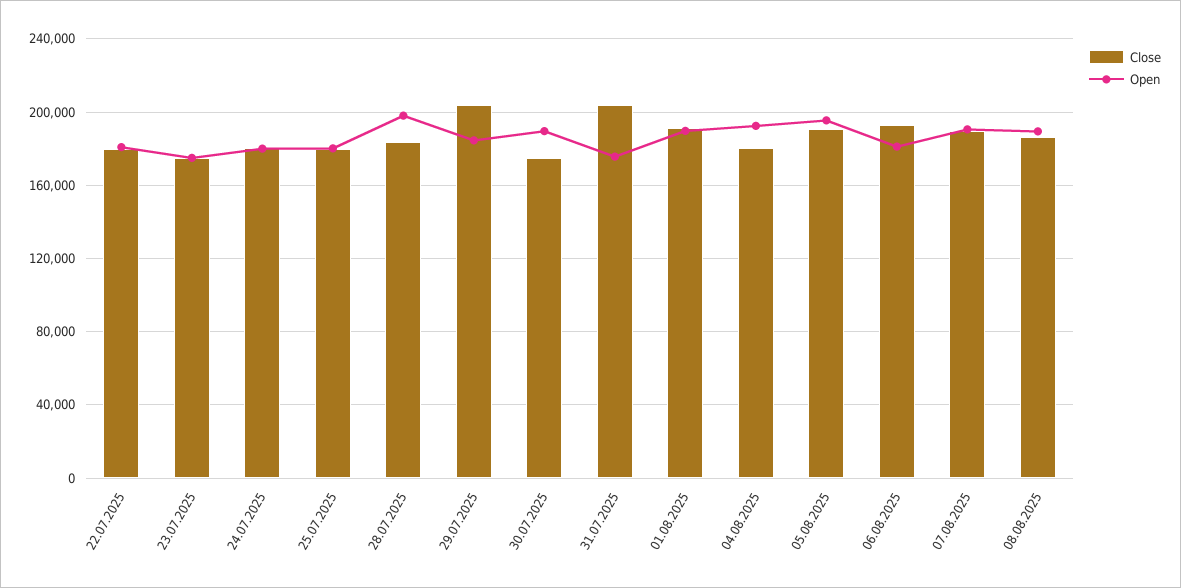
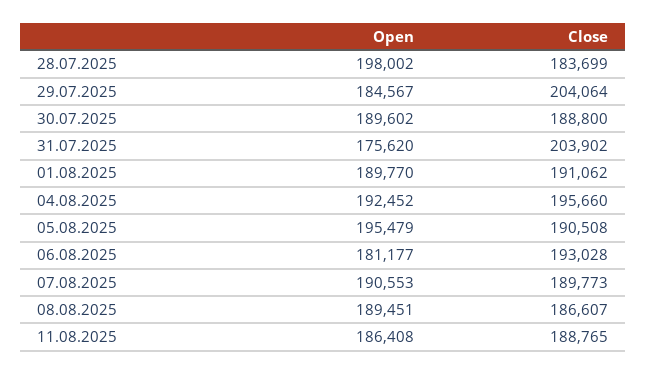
Close, 22.07.2025: 180000 -> none
Open, 22.07.2025: 180000 -> none
Close, 23.07.2025: 175000 -> none
Open, 23.07.2025: 175000 -> none
Close, 24.07.2025: 180000 -> none
Open, 24.07.2025: 180000 -> none
Close, 25.07.2025: 180000 -> none
Open, 25.07.2025: 180000 -> none
Close, 30.07.2025: 175000 -> 188800
Close, 04.08.2025: 180000 -> 195660
Open, 11.08.2025: none -> 186408
Close, 11.08.2025: none -> 188765

